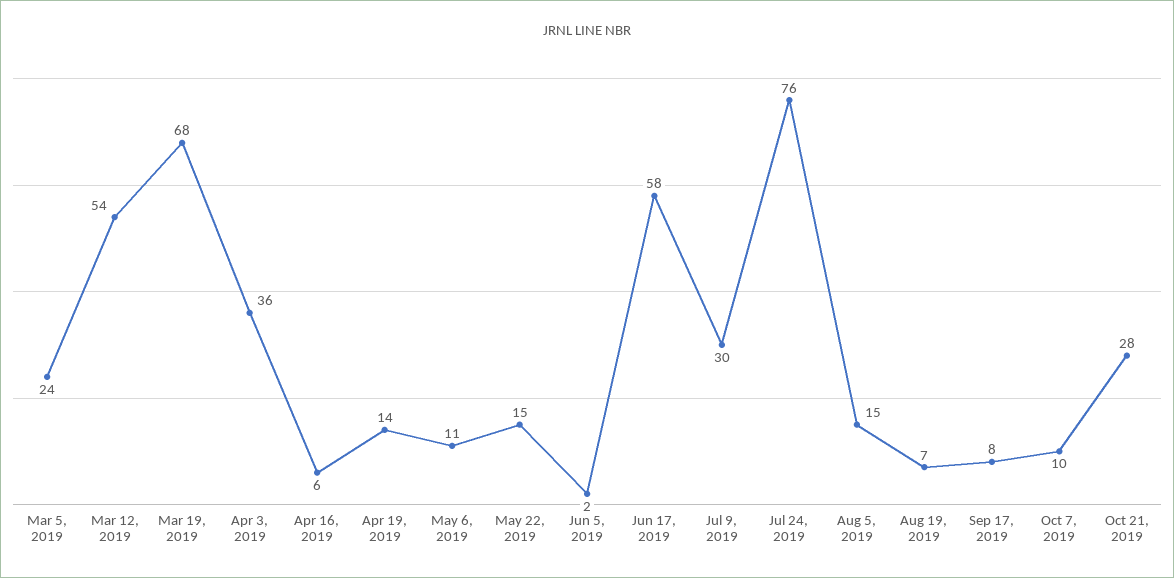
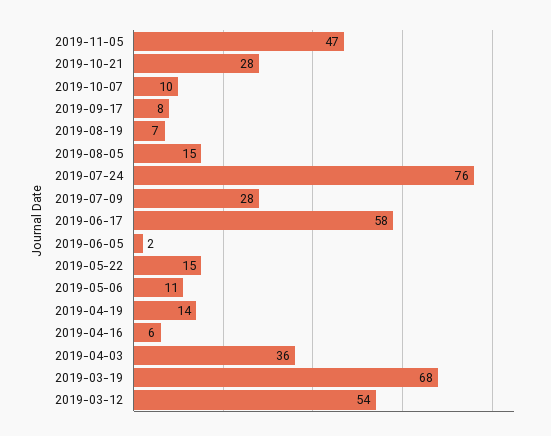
Mar 5, 2019: 24 -> none
Jul 9, 2019: 30 -> 28
2019-11-05: none -> 47

